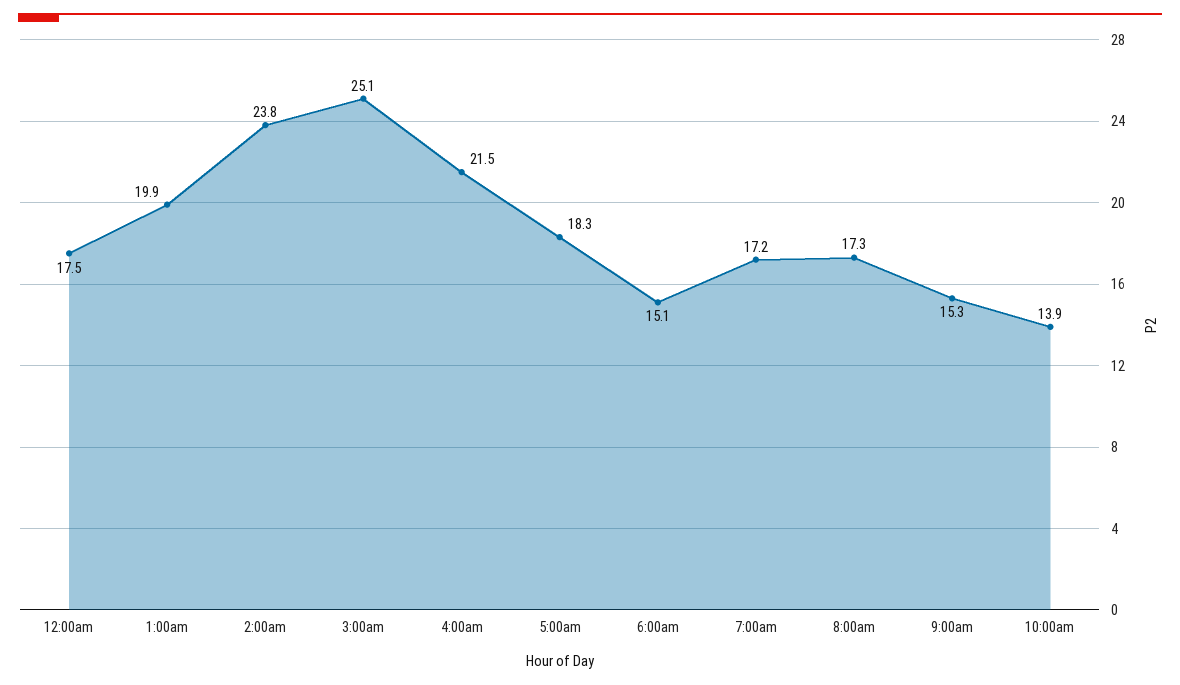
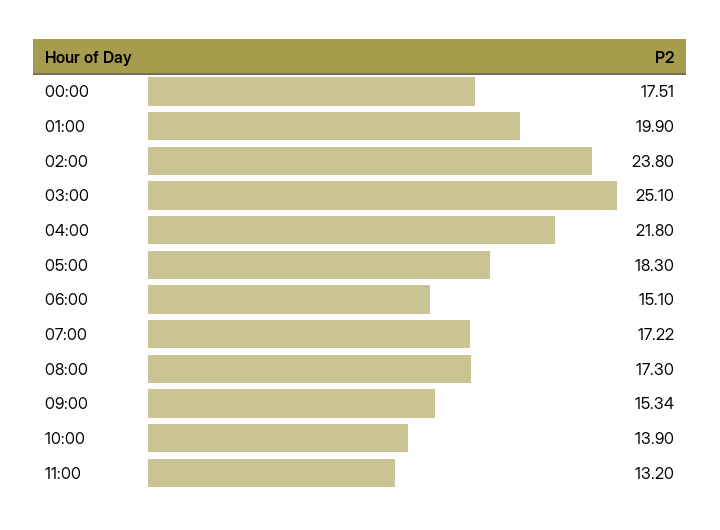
4:00am: 21.5 -> 21.8
11:00: none -> 13.2

